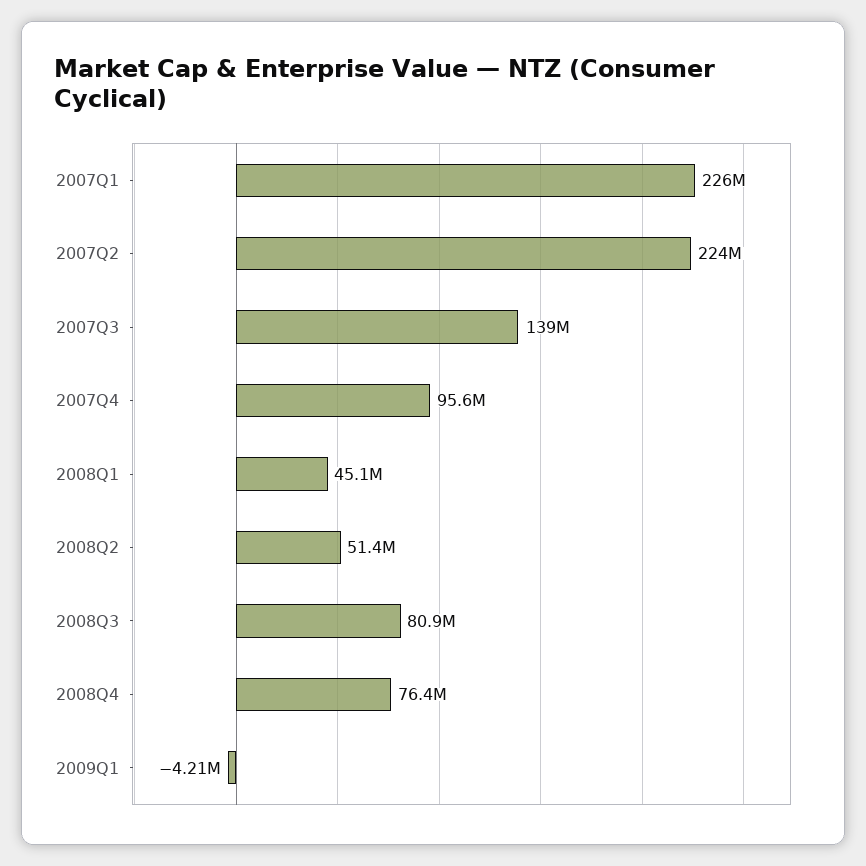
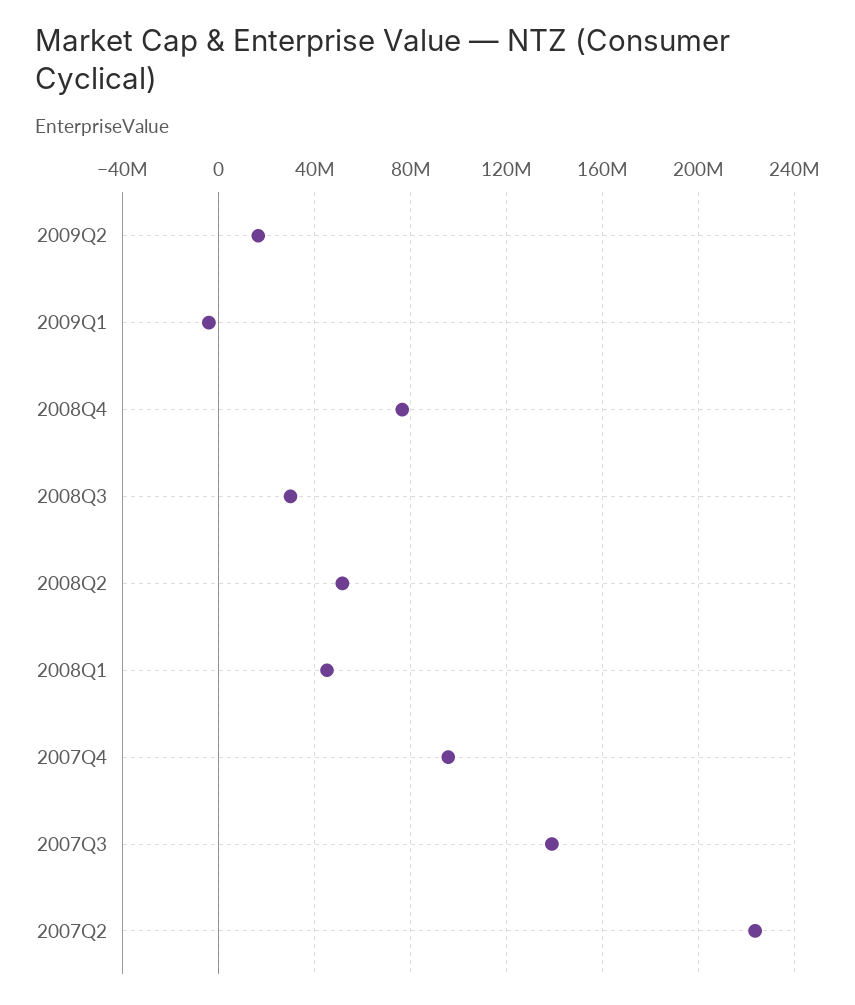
2007Q1: 226000000 -> none
2008Q3: 80900000 -> 30000000
2009Q2: none -> 15000000

